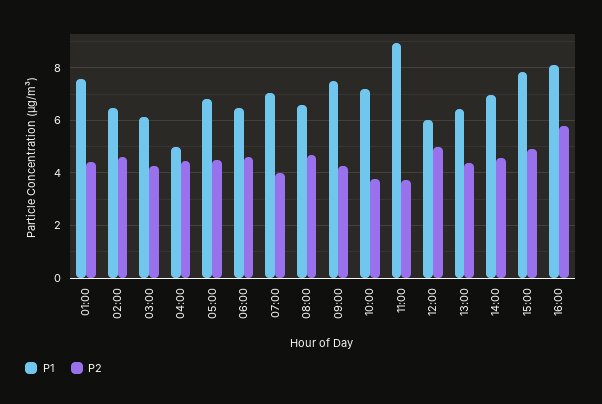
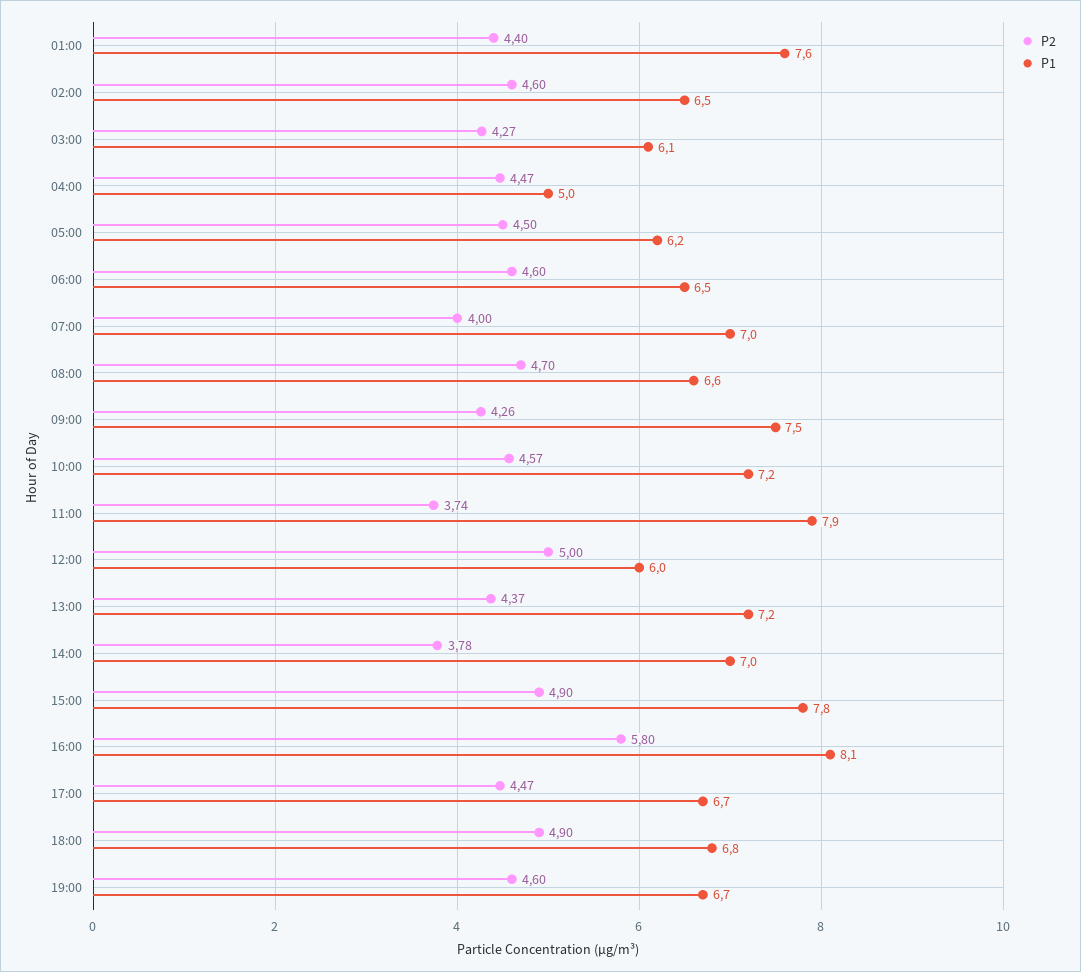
P1, 05:00: 6.75 -> 6.2
P2, 10:00: 3.75 -> 4.57
P1, 11:00: 9 -> 7.9
P1, 13:00: 6.5 -> 7.2
P2, 14:00: 4.5 -> 3.78
P2, 17:00: none -> 4.47
P1, 17:00: none -> 6.7
P2, 18:00: none -> 4.9
P1, 18:00: none -> 6.8
P2, 19:00: none -> 4.6
P1, 19:00: none -> 6.7

